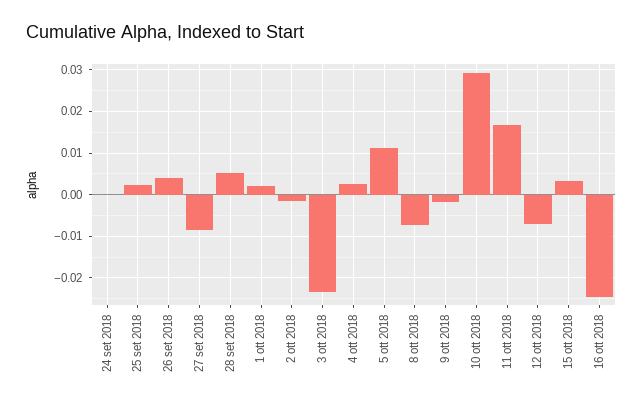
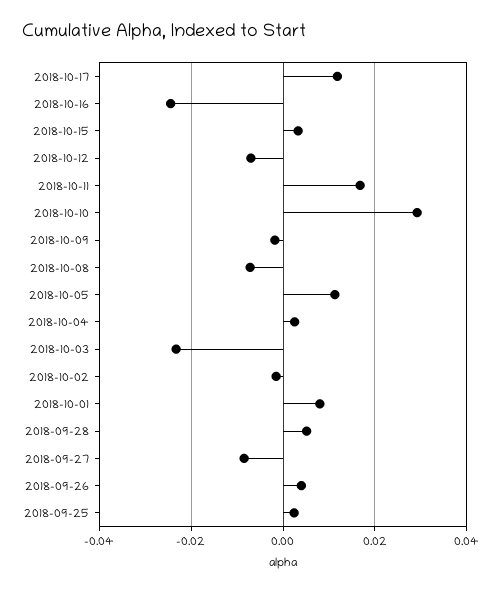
24 set 2018: 0 -> none
1 ott 2018: 0.002 -> 0.008
2018-10-17: none -> 0.012

